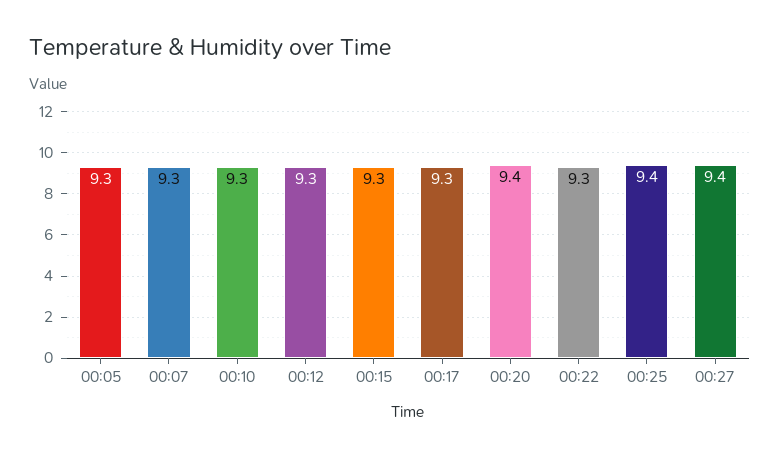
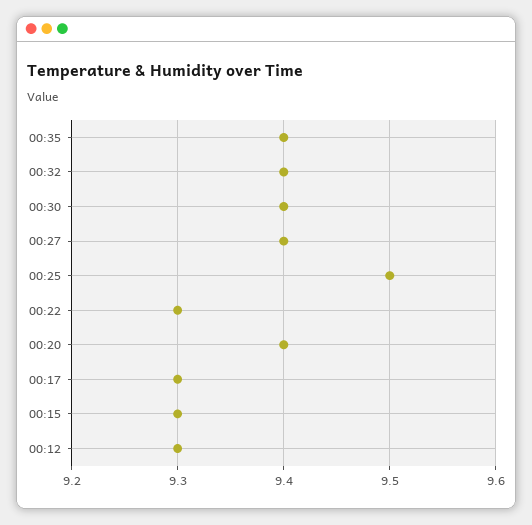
00:05: 9.3 -> none
00:07: 9.3 -> none
00:10: 9.3 -> none
00:25: 9.4 -> 9.5
00:35: none -> 9.4
00:32: none -> 9.4
00:30: none -> 9.4

